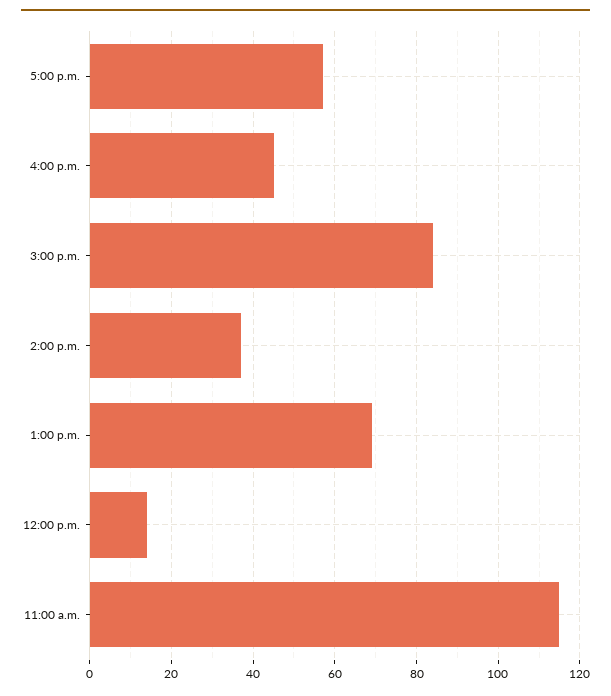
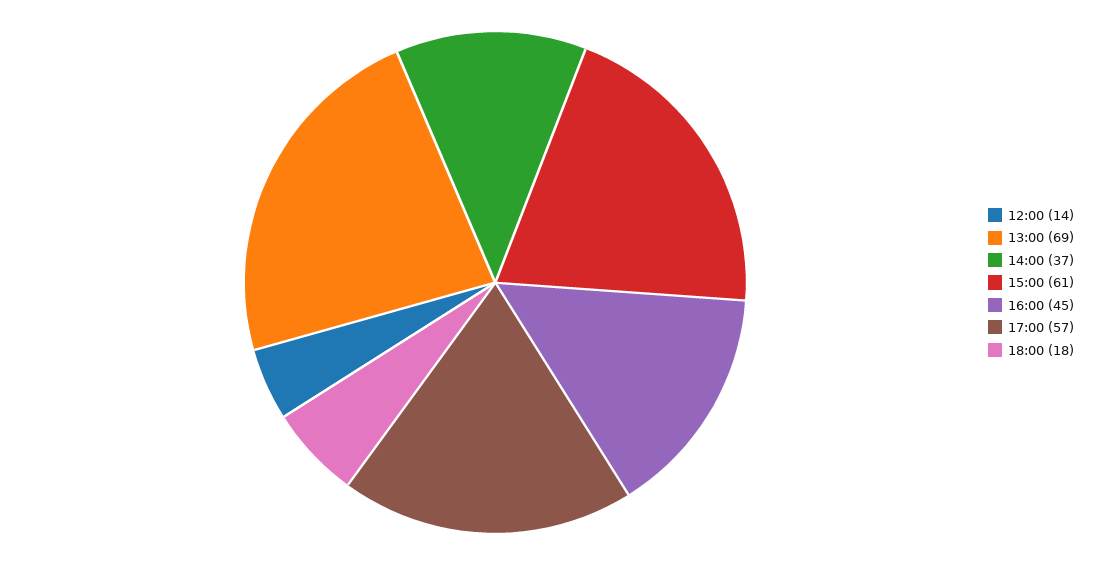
3:00 p.m.: 85 -> 61
11:00 a.m.: 115 -> none
18:00: none -> 18

